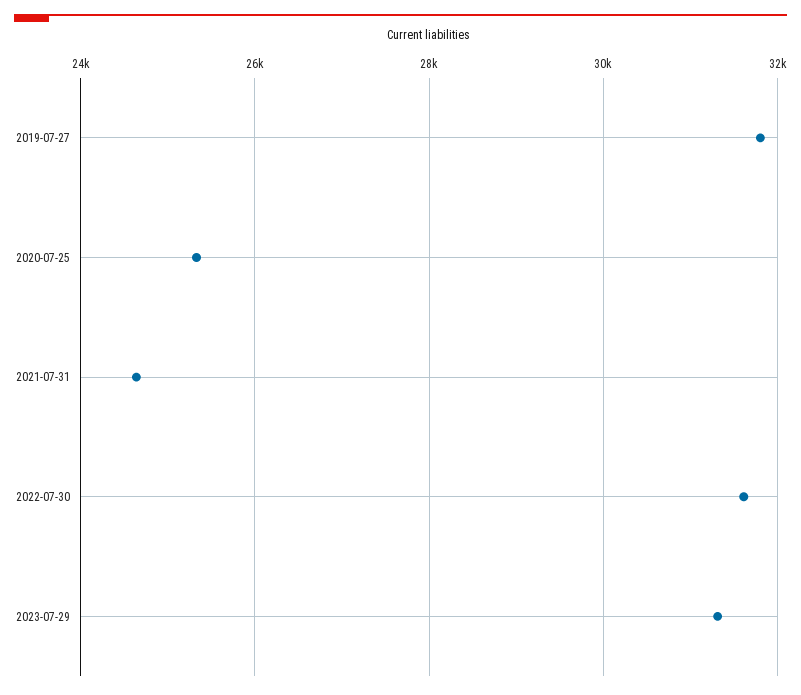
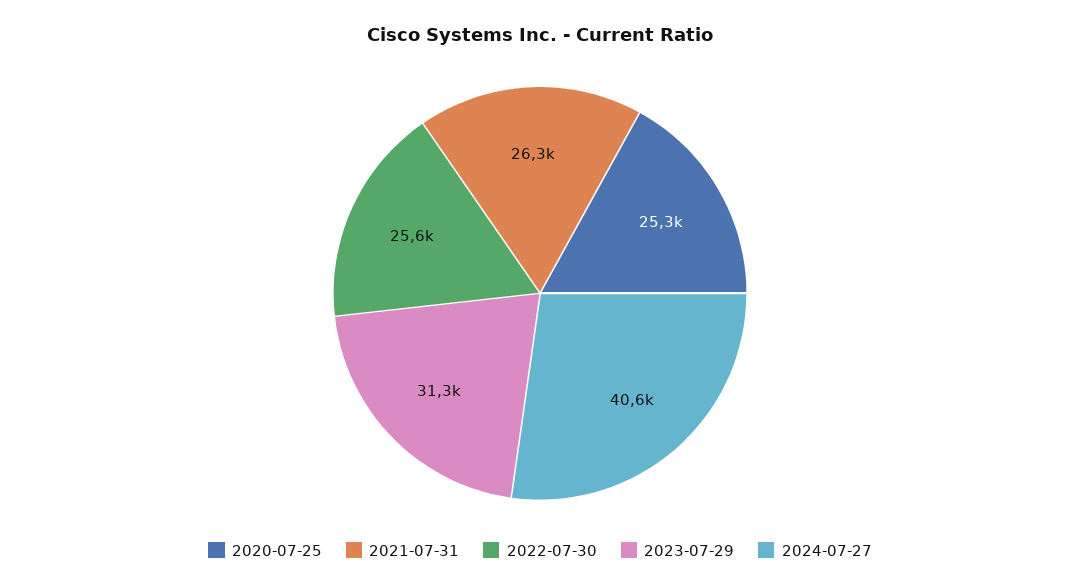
2019-07-27: 31800 -> none
2021-07-31: 24600 -> 26300
2022-07-30: 31600 -> 25600
2024-07-27: none -> 40600

